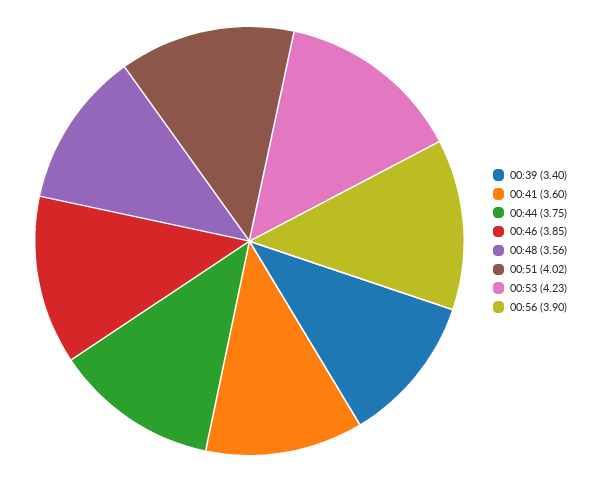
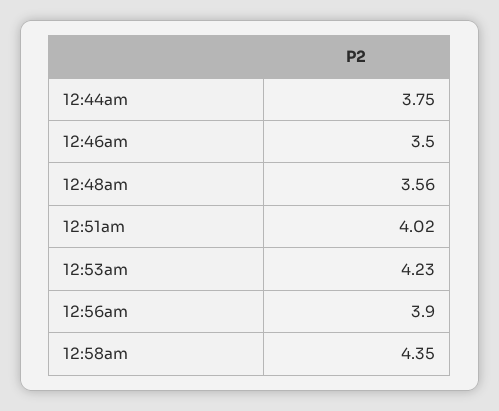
00:39: 3.4 -> none
00:41: 3.6 -> none
00:46: 3.85 -> 3.5
12:58am: none -> 4.35

